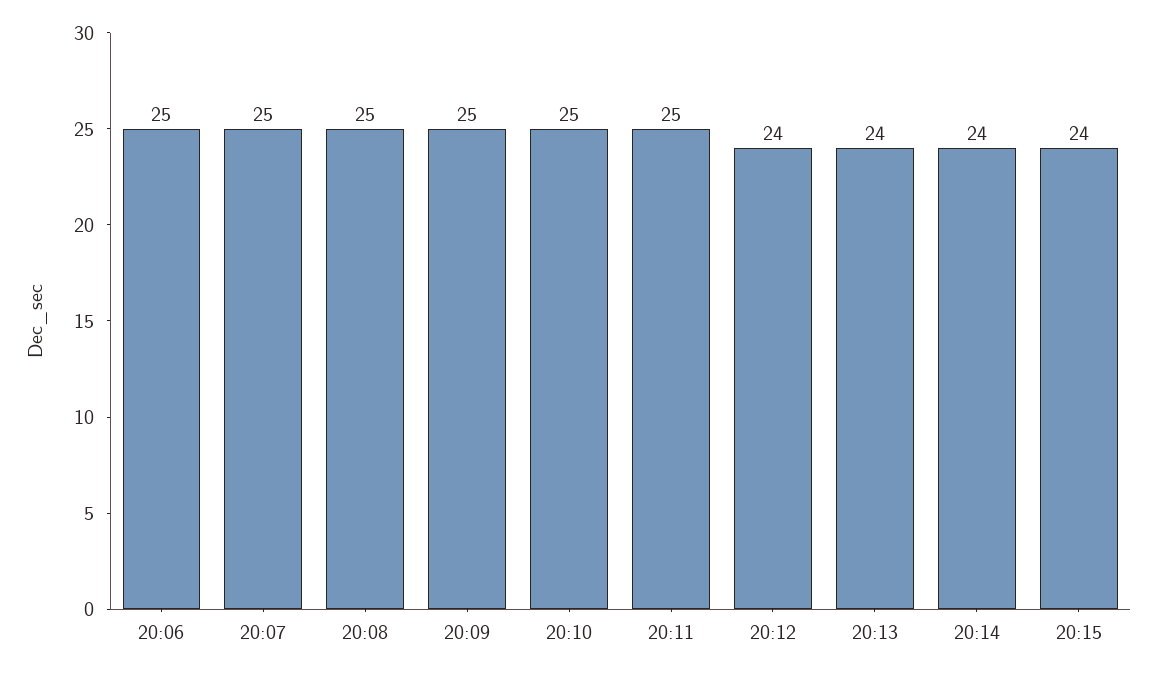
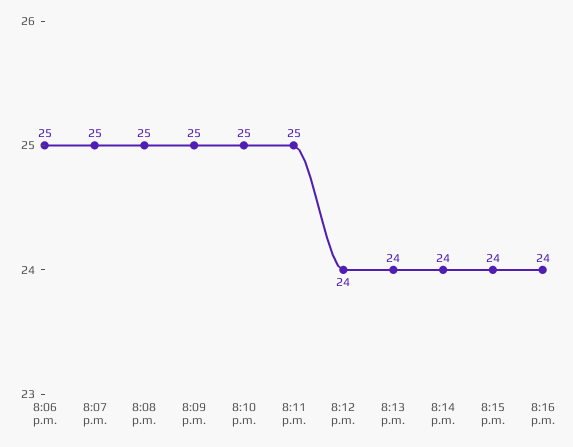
8:16 p.m.: none -> 24

